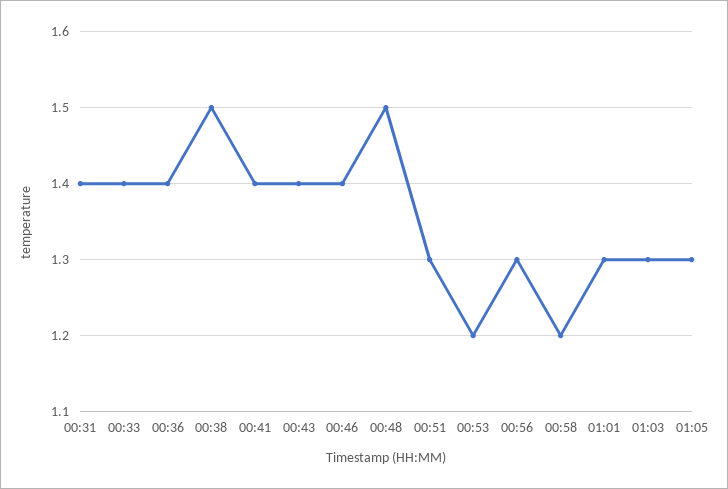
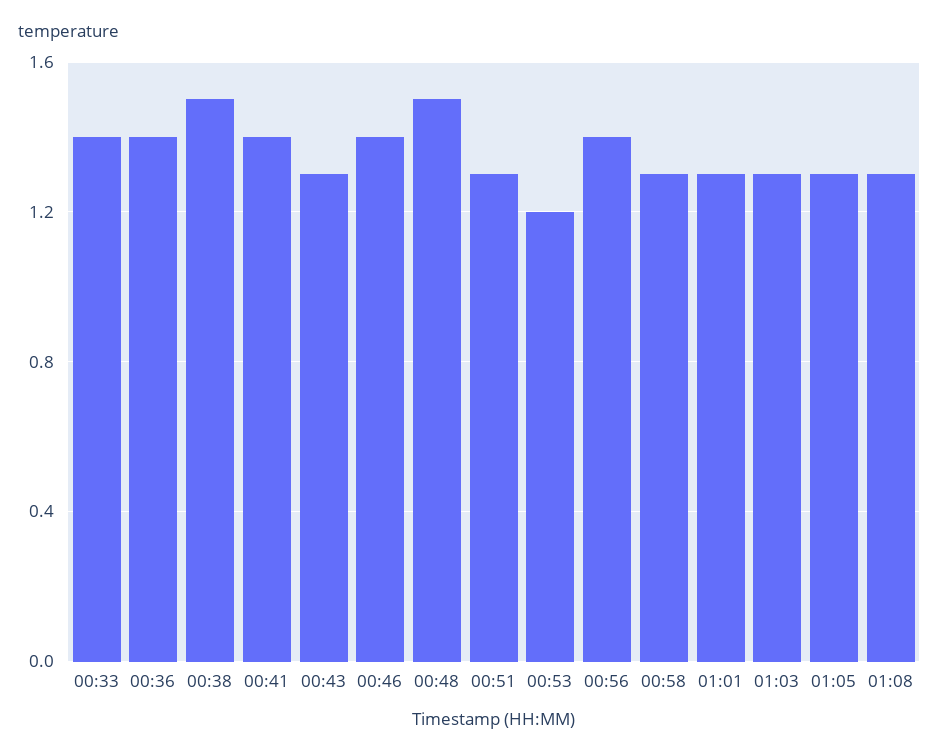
00:31: 1.4 -> none
00:43: 1.4 -> 1.3
00:56: 1.3 -> 1.4
00:58: 1.2 -> 1.3
01:08: none -> 1.3

